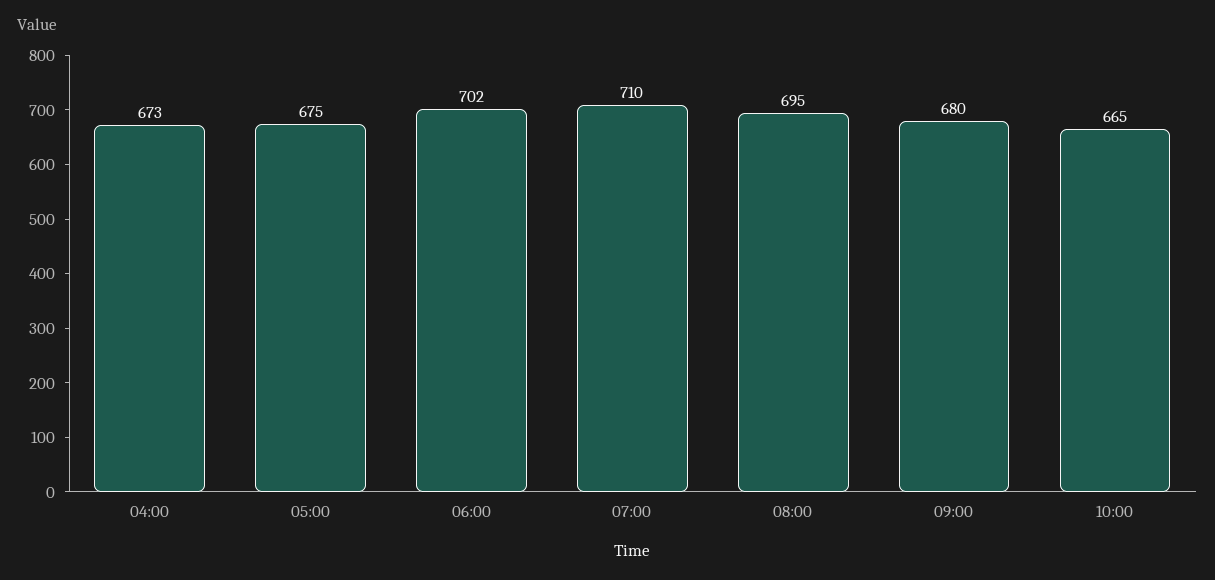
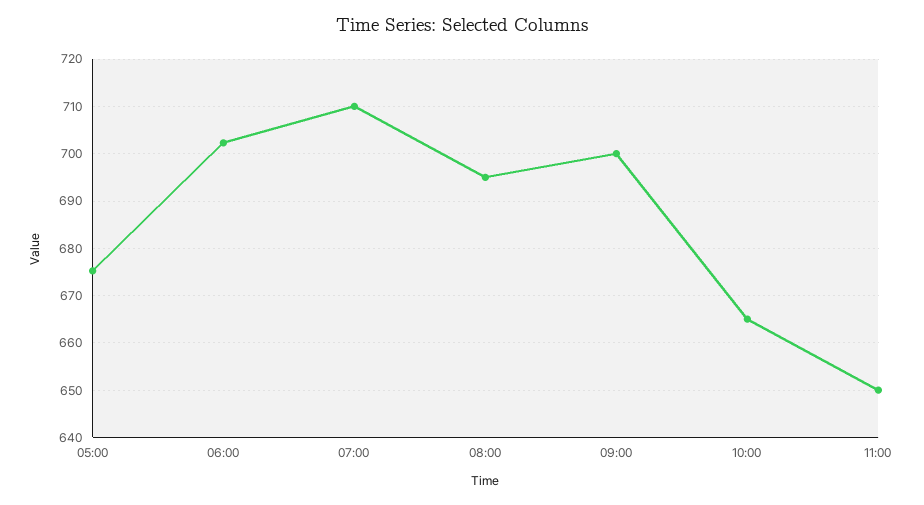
04:00: 673 -> none
09:00: 680 -> 700
11:00: none -> 650

